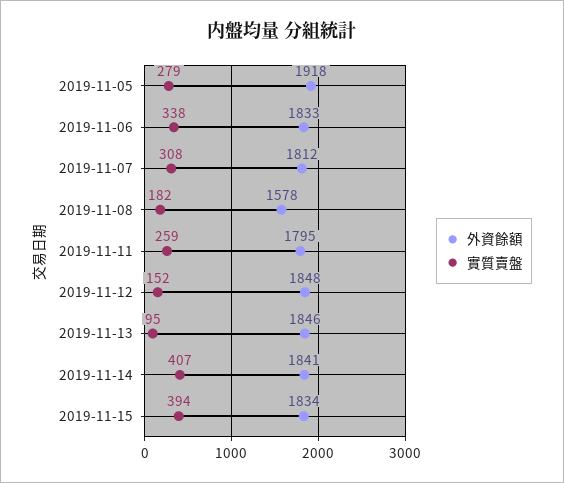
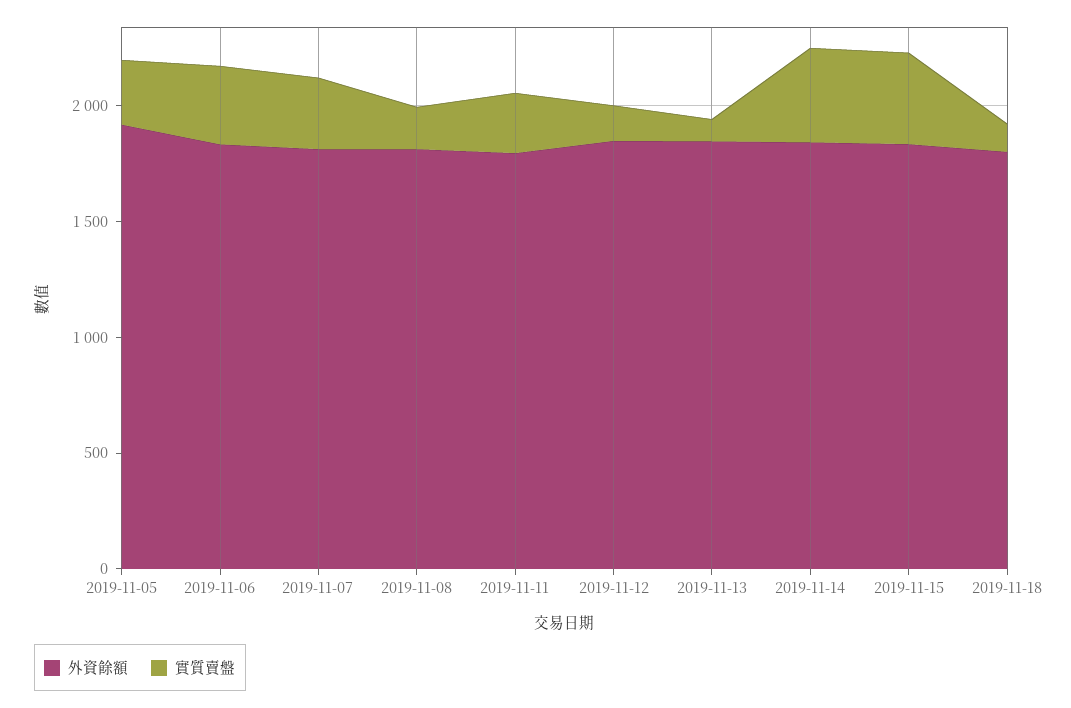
外資餘額, 2019-11-08: 1578 -> 1800
外資餘額, 2019-11-18: none -> 1800
實質賣盤, 2019-11-18: none -> 100

